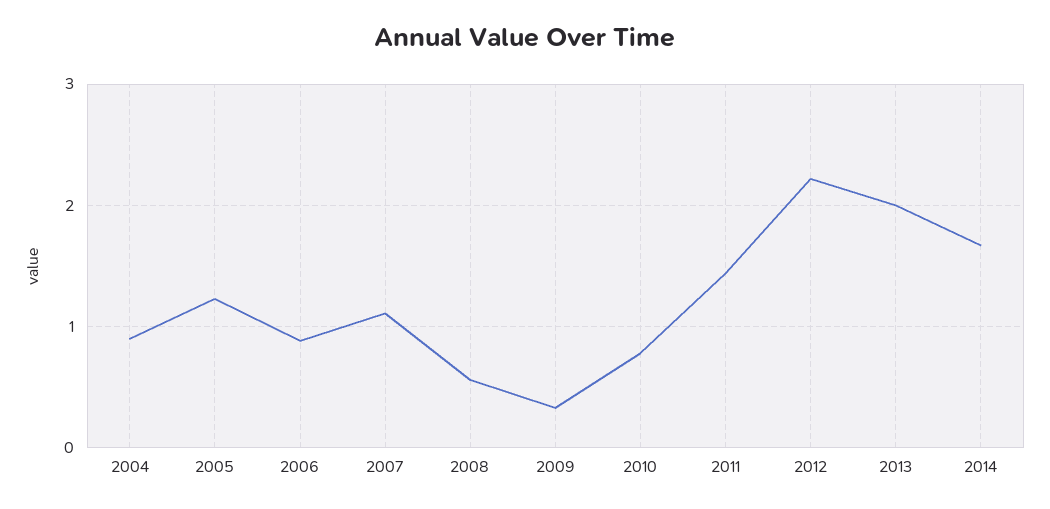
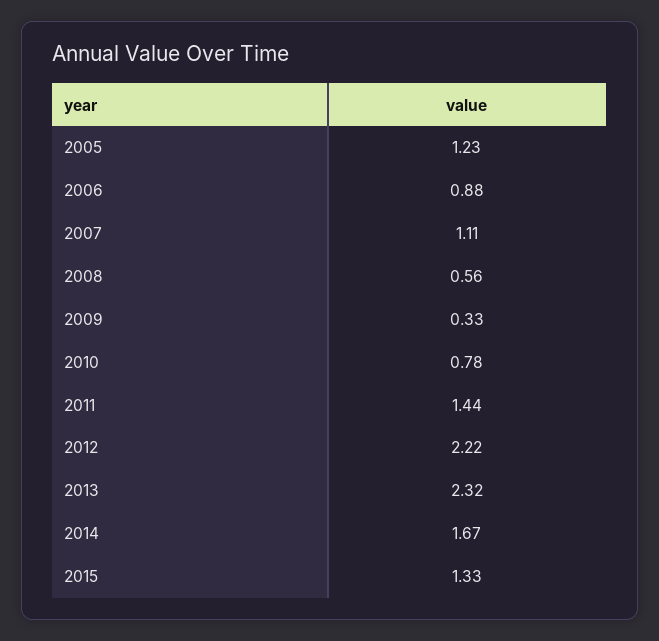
2004: 0.9 -> none
2013: 2 -> 2.32
2015: none -> 1.33

